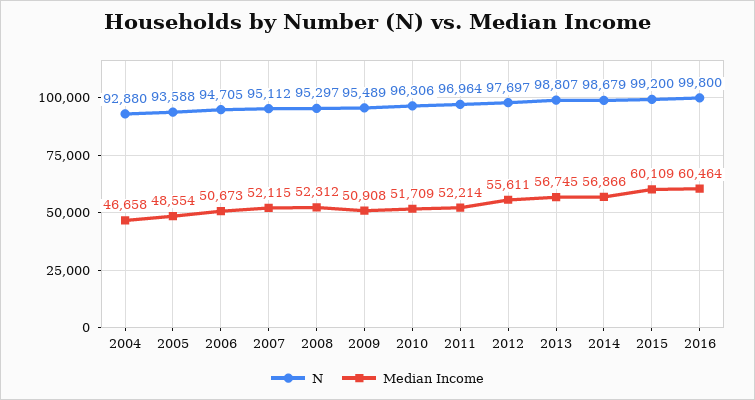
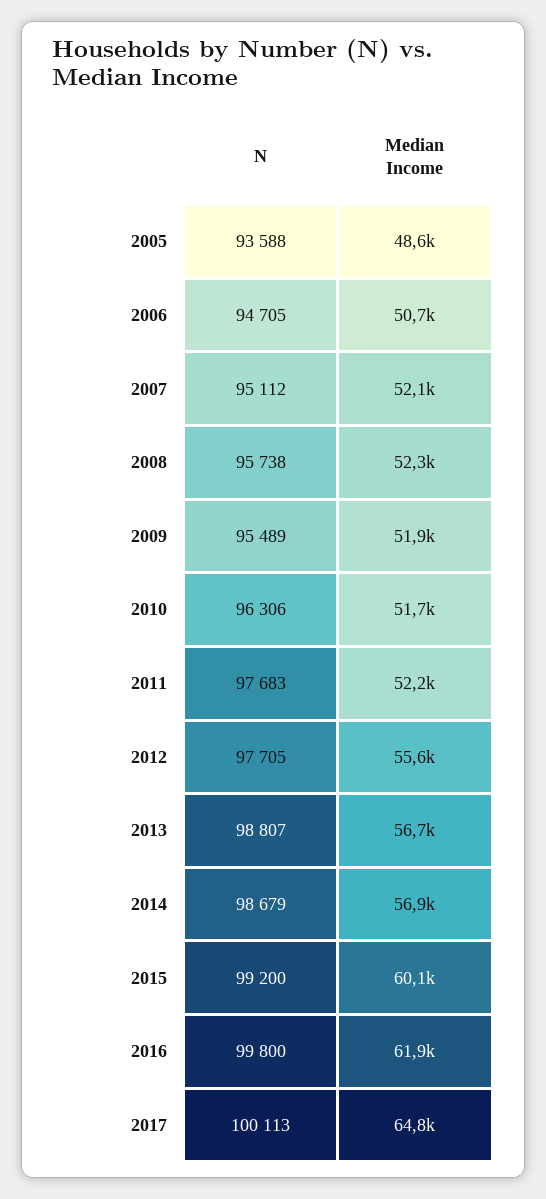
N, 2004: 92880 -> none
Median Income, 2004: 46658 -> none
N, 2008: 95297 -> 95738
Median Income, 2009: 50908 -> 51900
N, 2011: 96964 -> 97683
N, 2012: 97697 -> 97705
Median Income, 2016: 60464 -> 61900
N, 2017: none -> 100113
Median Income, 2017: none -> 64800

